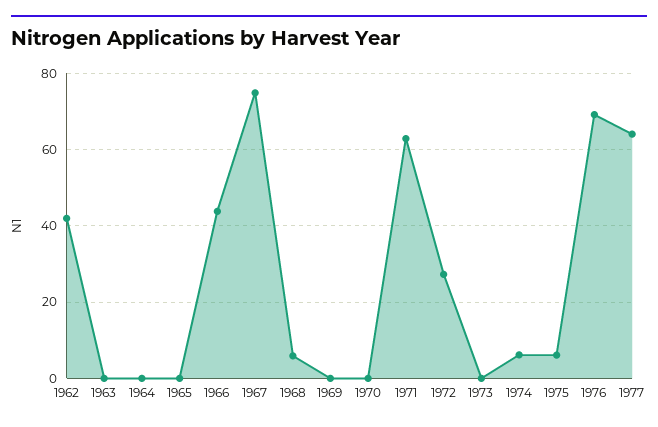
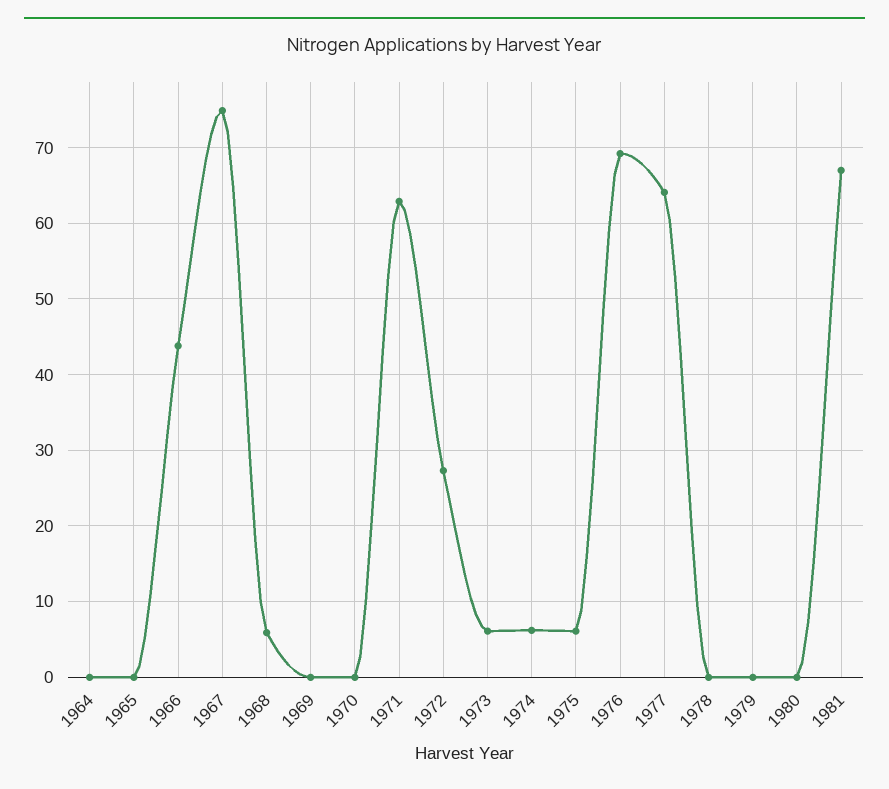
1962: 42 -> none
1963: 0 -> none
1973: 0 -> 6
1978: none -> 0
1979: none -> 0
1980: none -> 0
1981: none -> 67

